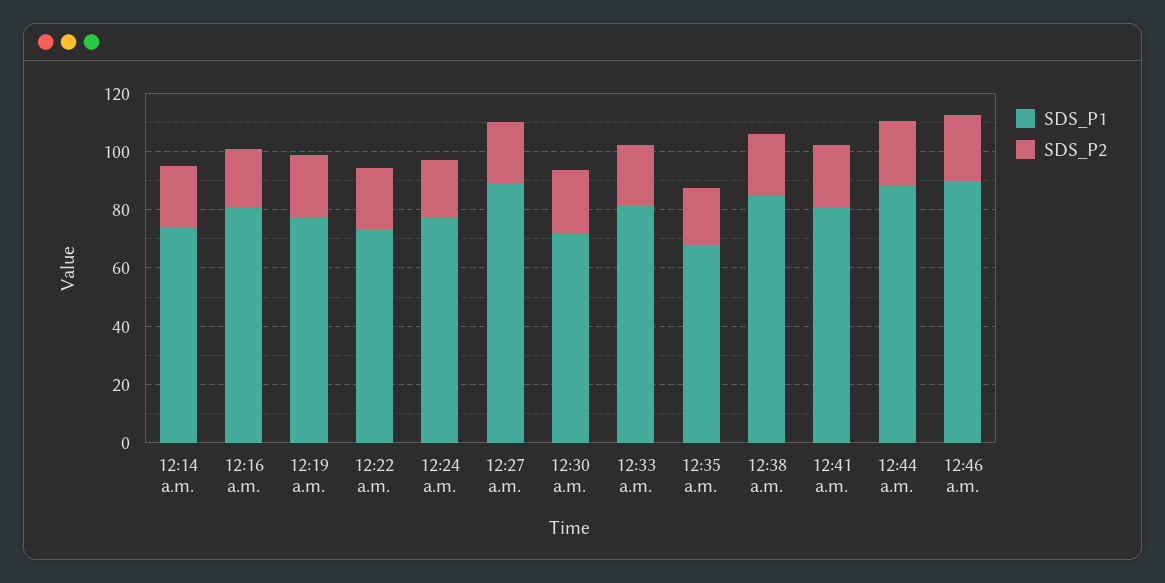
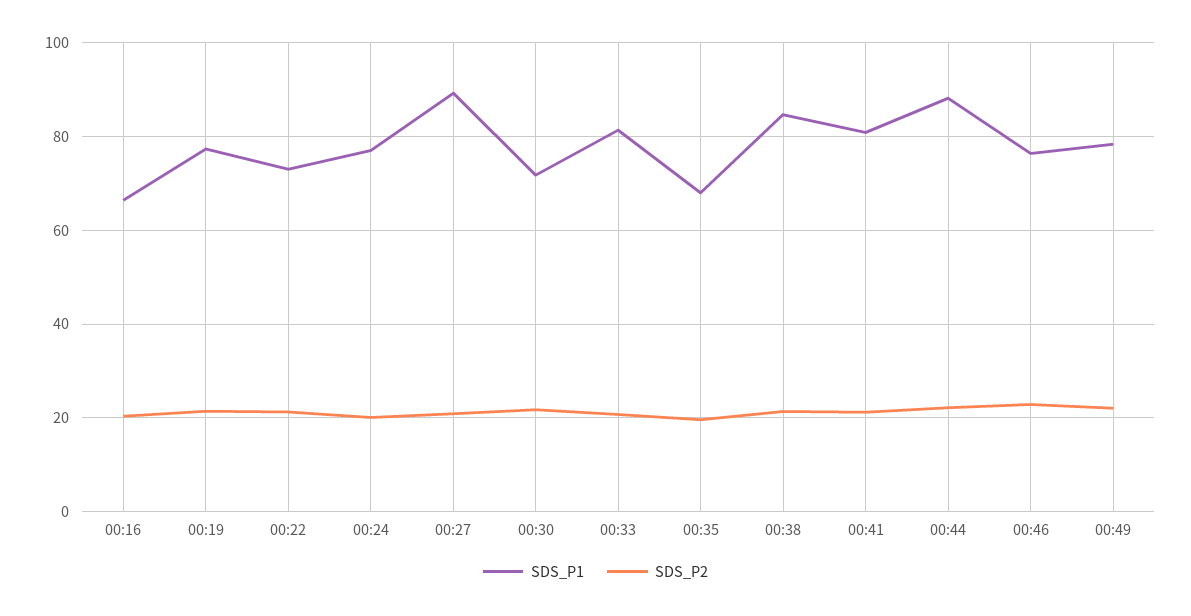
SDS_P1, 12:14 a.m.: 75 -> none
SDS_P2, 12:14 a.m.: 20 -> none
SDS_P1, 12:16 a.m.: 80 -> 66
SDS_P1, 12:46 a.m.: 90 -> 76
SDS_P1, 00:49: none -> 78
SDS_P2, 00:49: none -> 22

